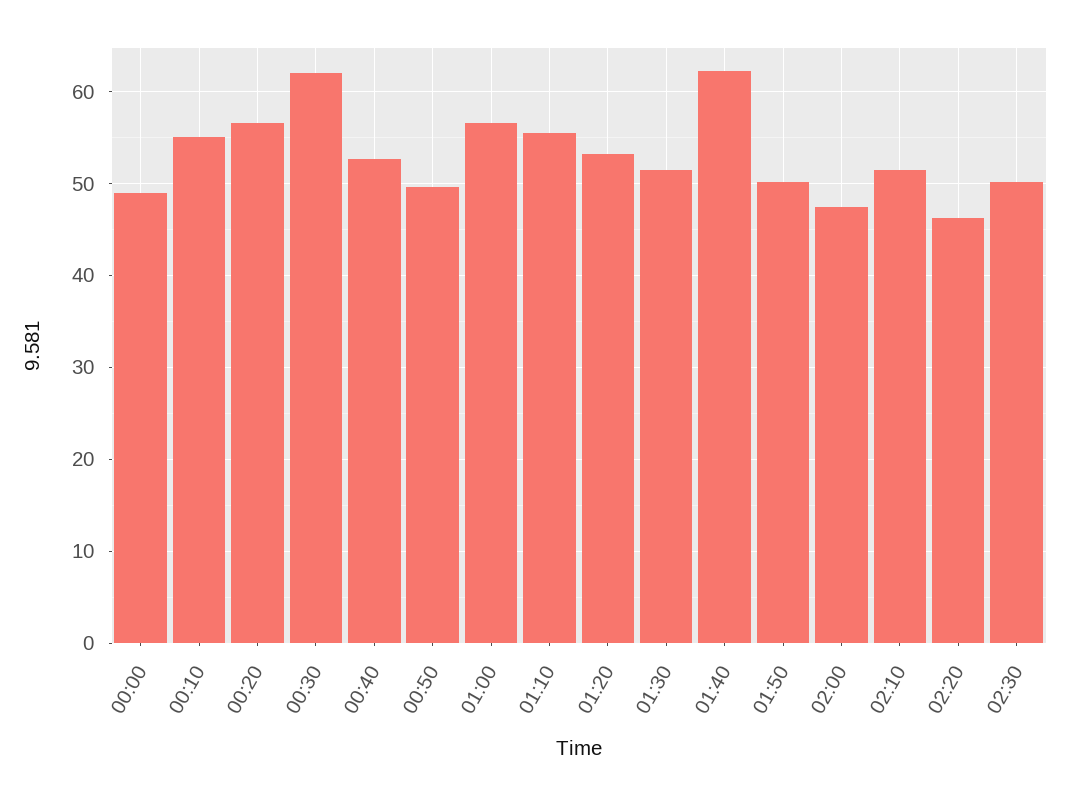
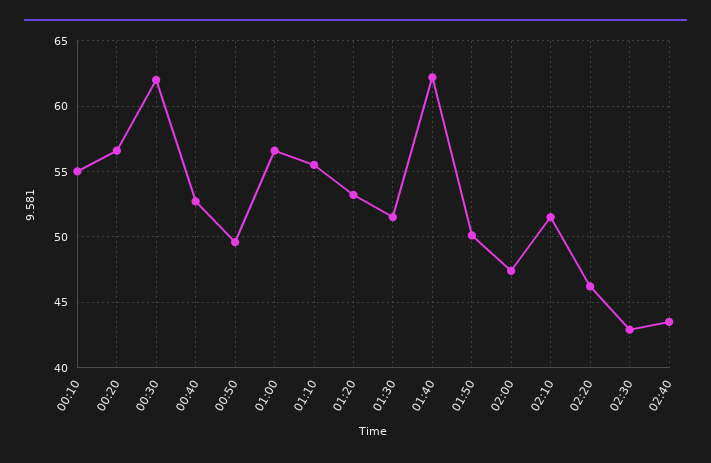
00:00: 49 -> none
02:30: 50 -> 43
02:40: none -> 43.5

